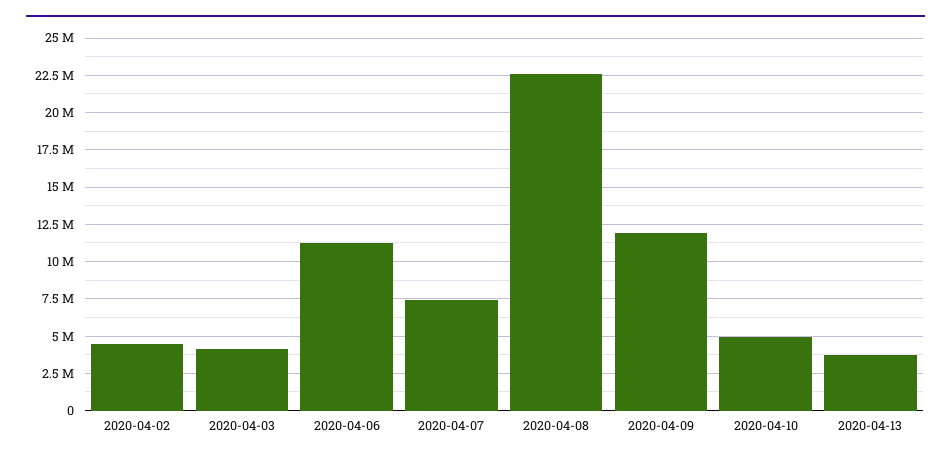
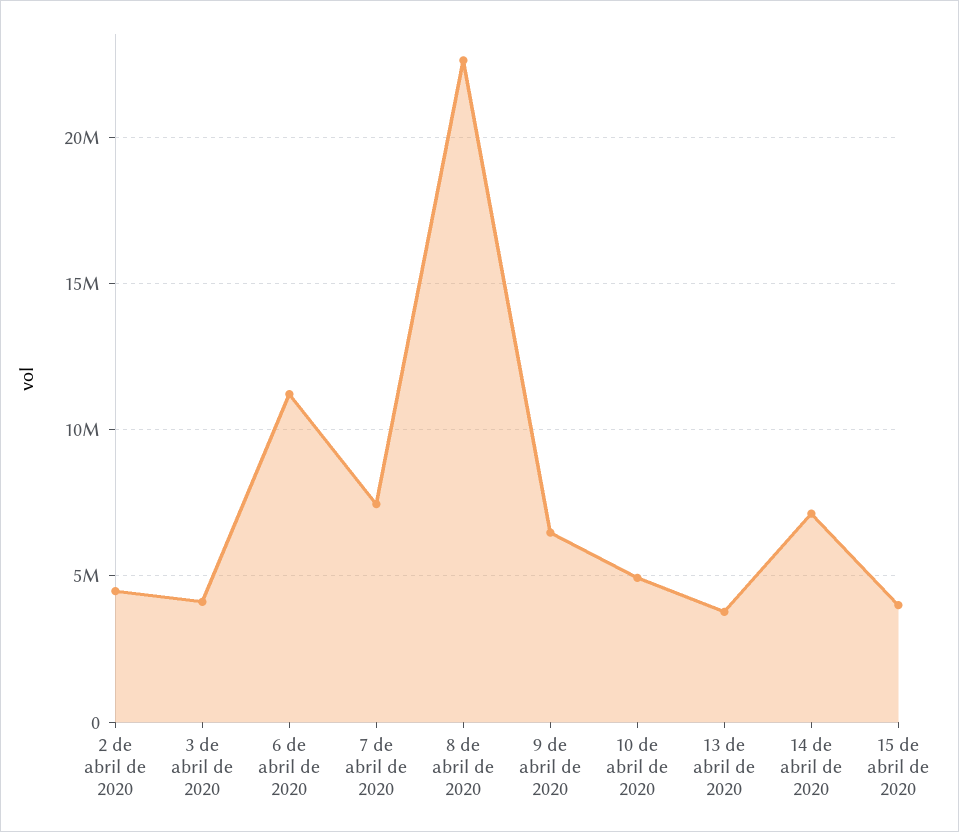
2020-04-09: 12000000 -> 6500000
14 de abril de 2020: none -> 7000000
15 de abril de 2020: none -> 4000000

